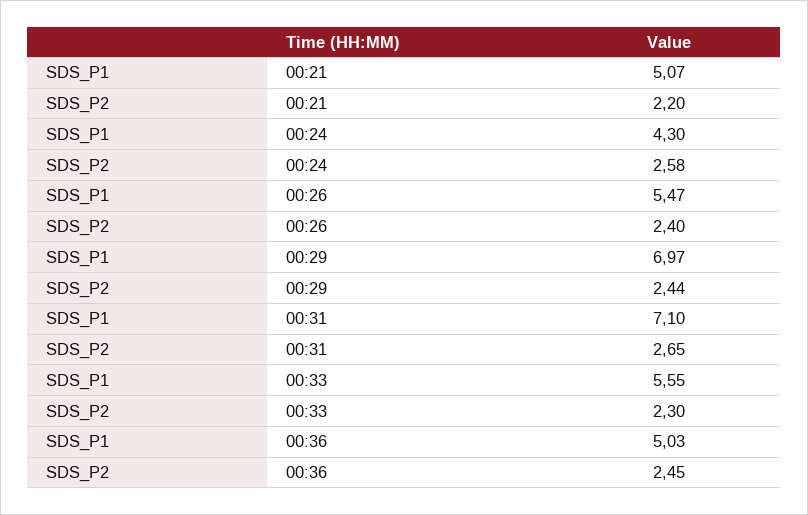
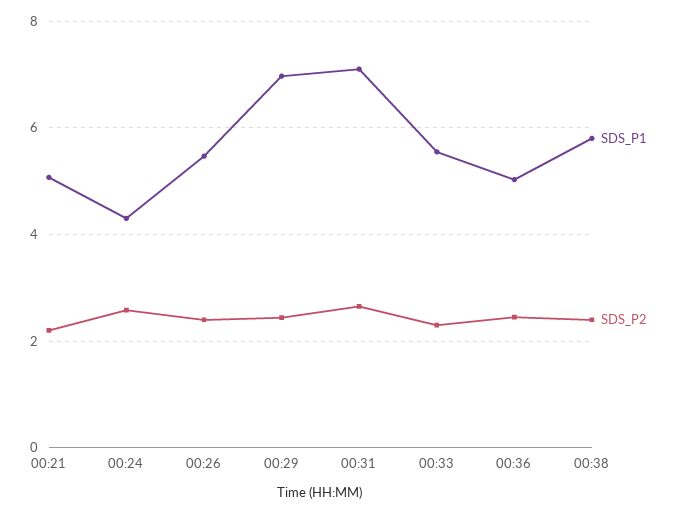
SDS_P1, 00:38: none -> 5.8
SDS_P2, 00:38: none -> 2.4

